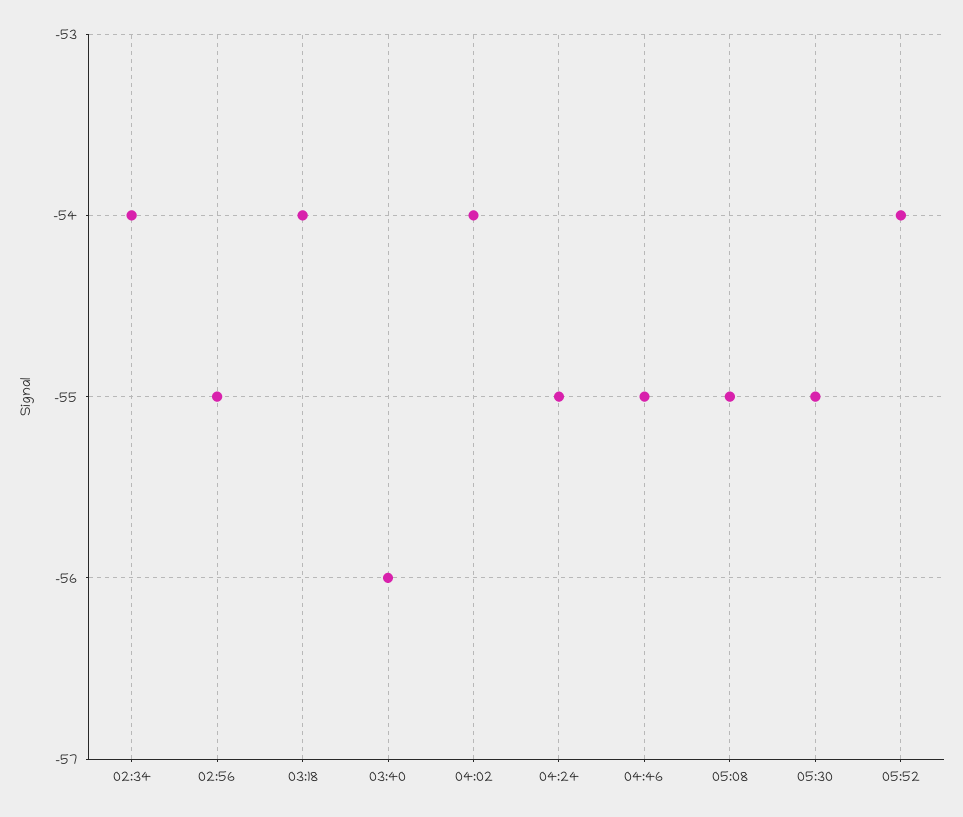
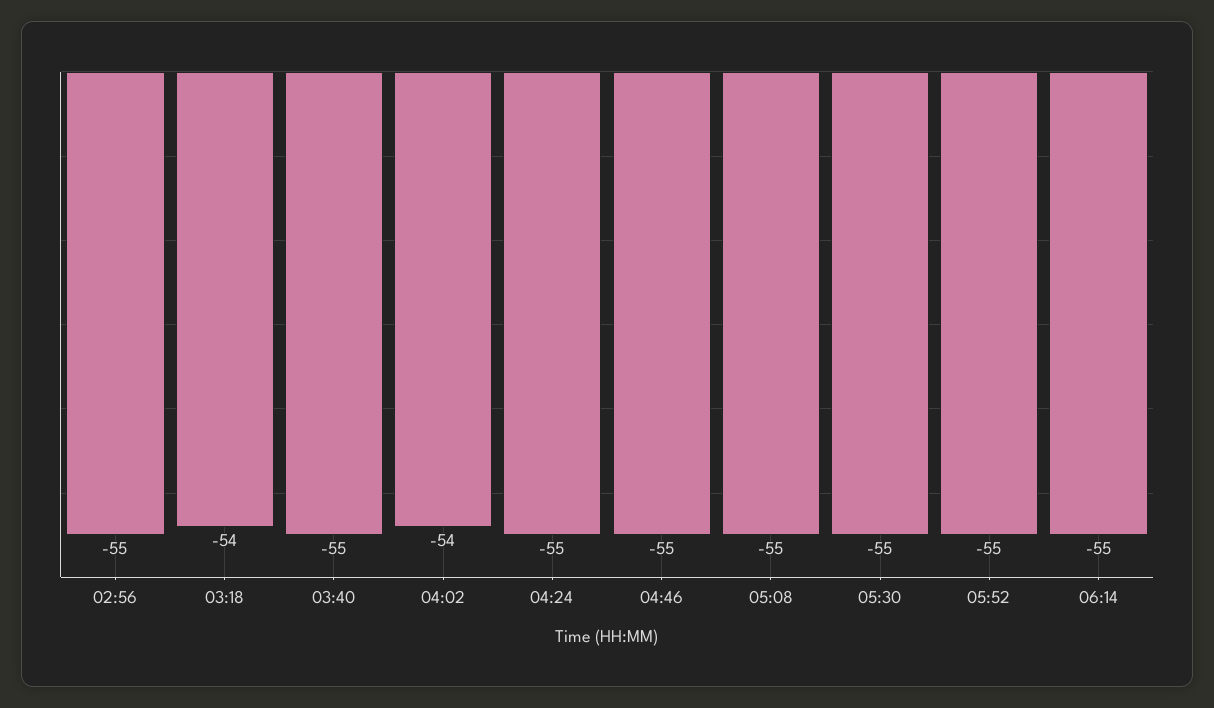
02:34: -54 -> none
03:40: -56 -> -55
05:52: -54 -> -55
06:14: none -> -55

